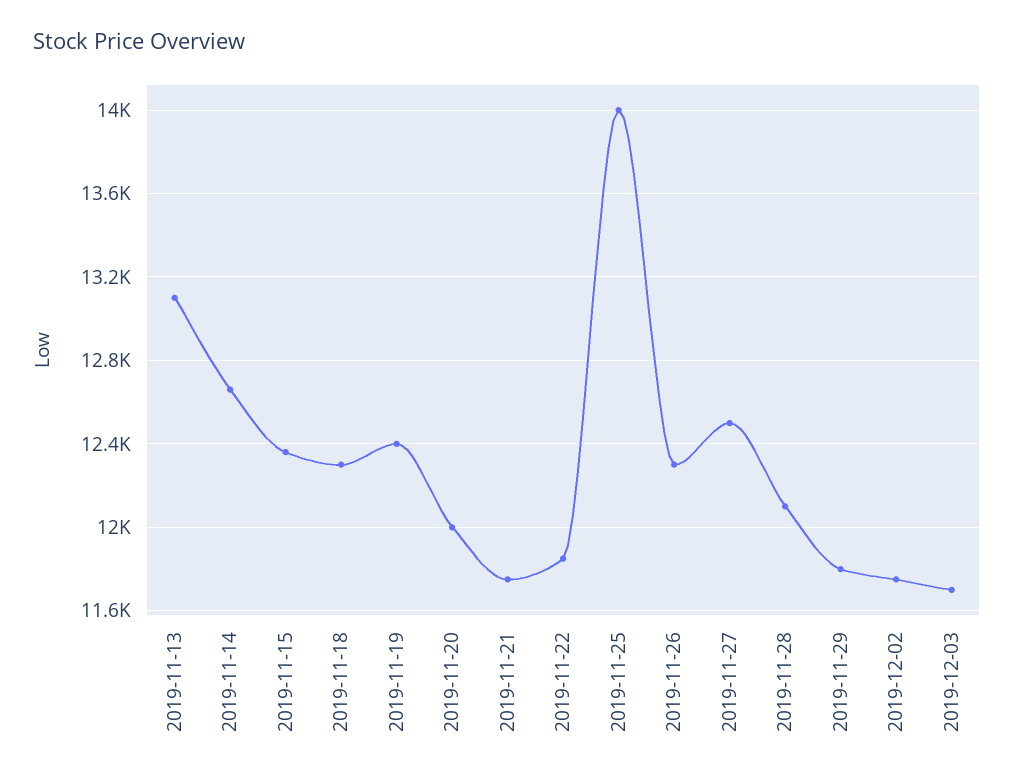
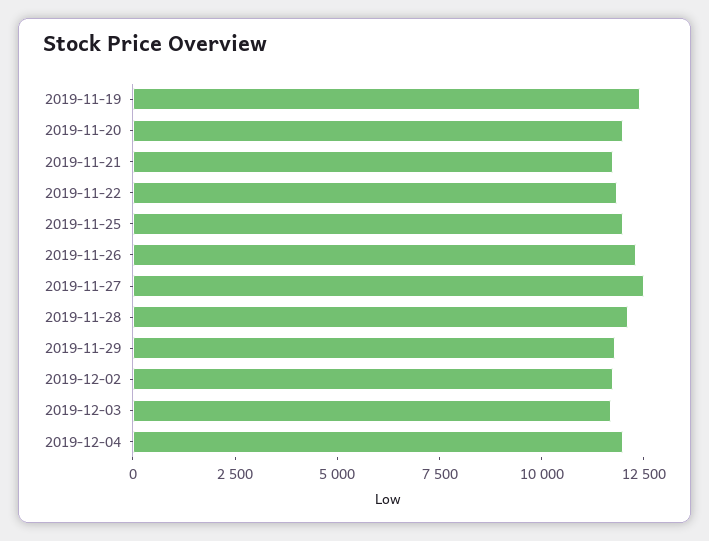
2019-11-13: 13100 -> none
2019-11-14: 12650 -> none
2019-11-15: 12350 -> none
2019-11-18: 12300 -> none
2019-11-25: 14000 -> 12000
2019-12-04: none -> 12000

